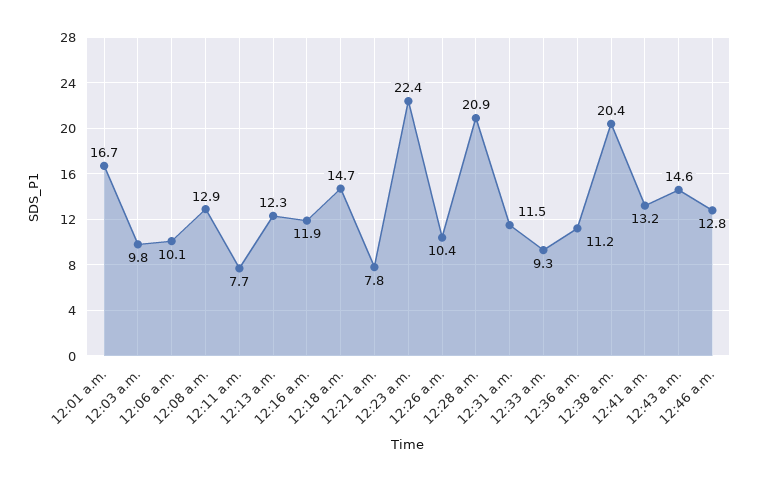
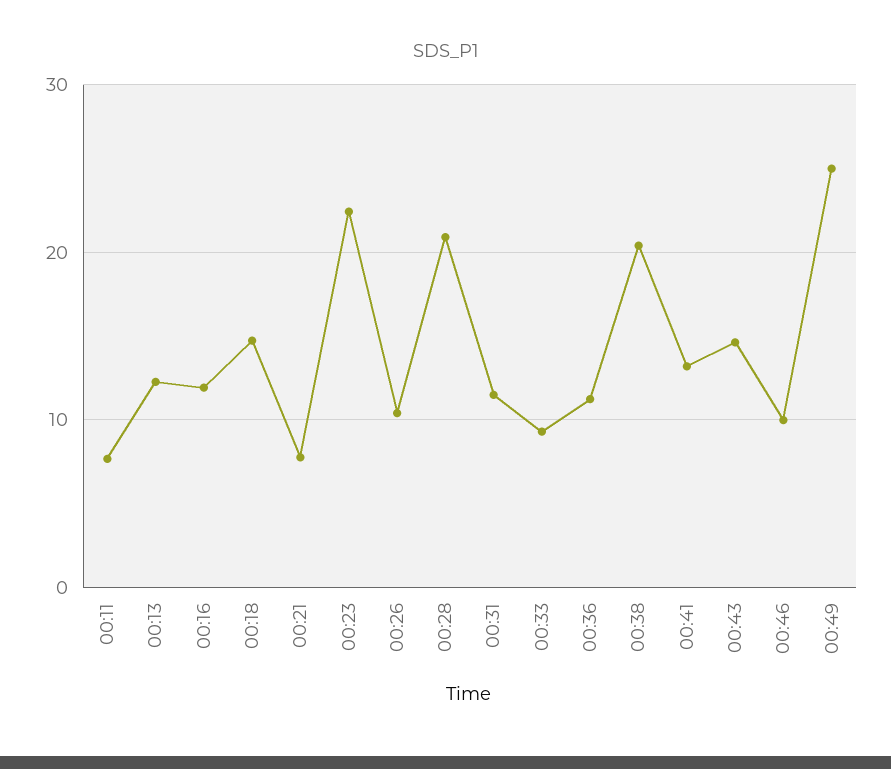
12:01 a.m.: 16.7 -> none
12:03 a.m.: 9.8 -> none
12:06 a.m.: 10.1 -> none
12:08 a.m.: 12.9 -> none
12:46 a.m.: 12.8 -> 10
00:49: none -> 25

